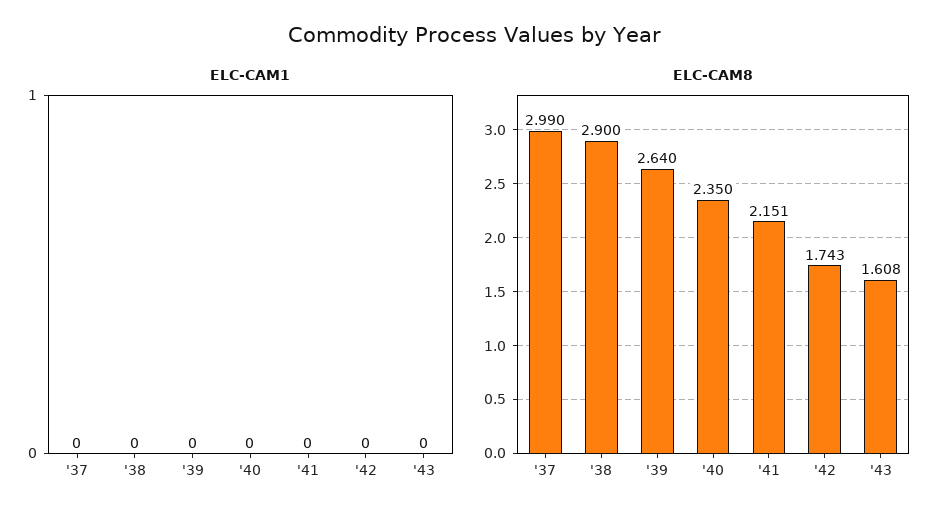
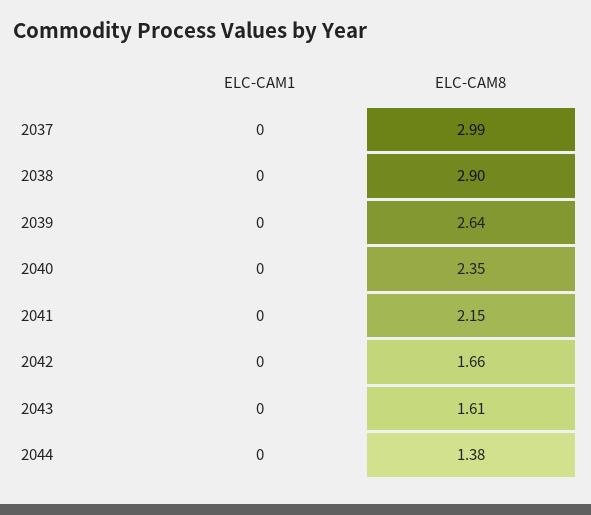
ELC-CAM8, '42: 1.743 -> 1.66
ELC-CAM1, 2044: none -> 0
ELC-CAM8, 2044: none -> 1.38

